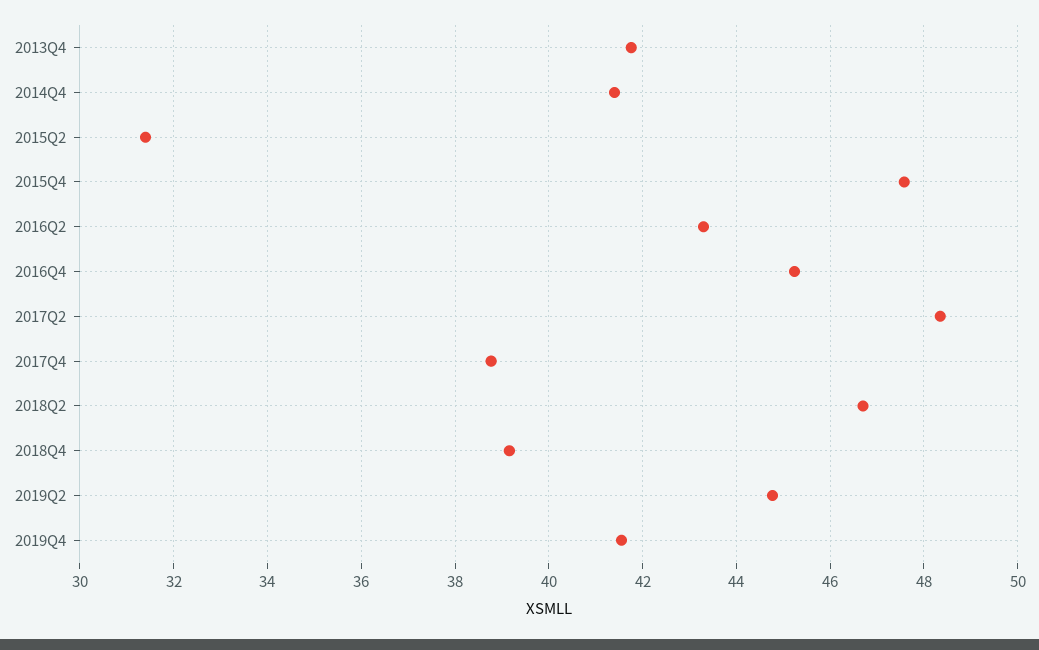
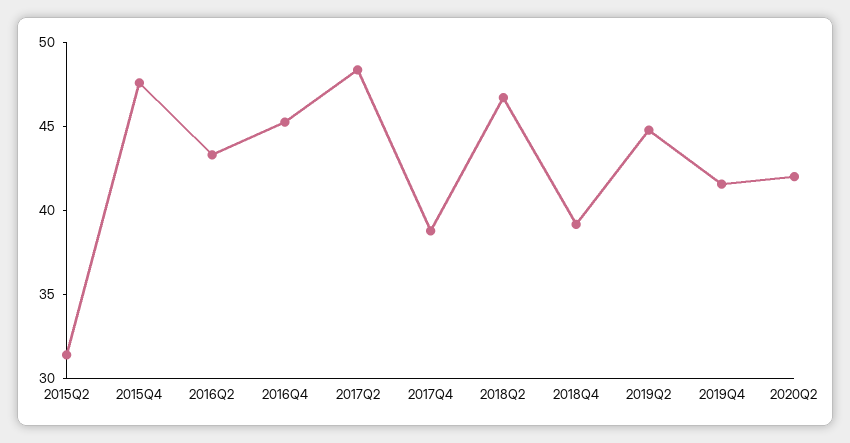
2013Q4: 41.8 -> none
2014Q4: 41.4 -> none
2020Q2: none -> 42

